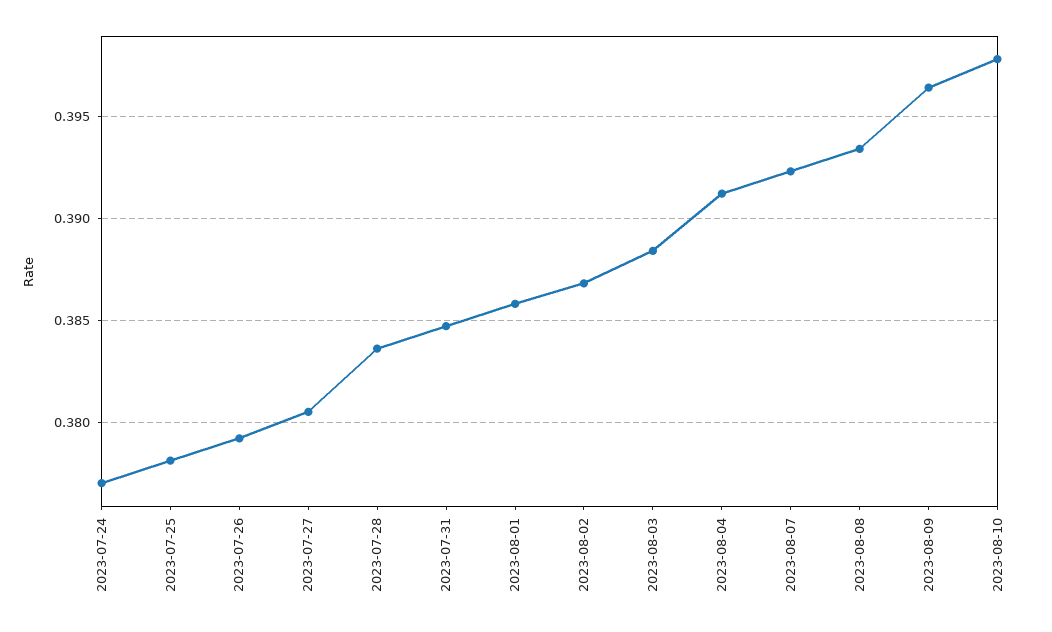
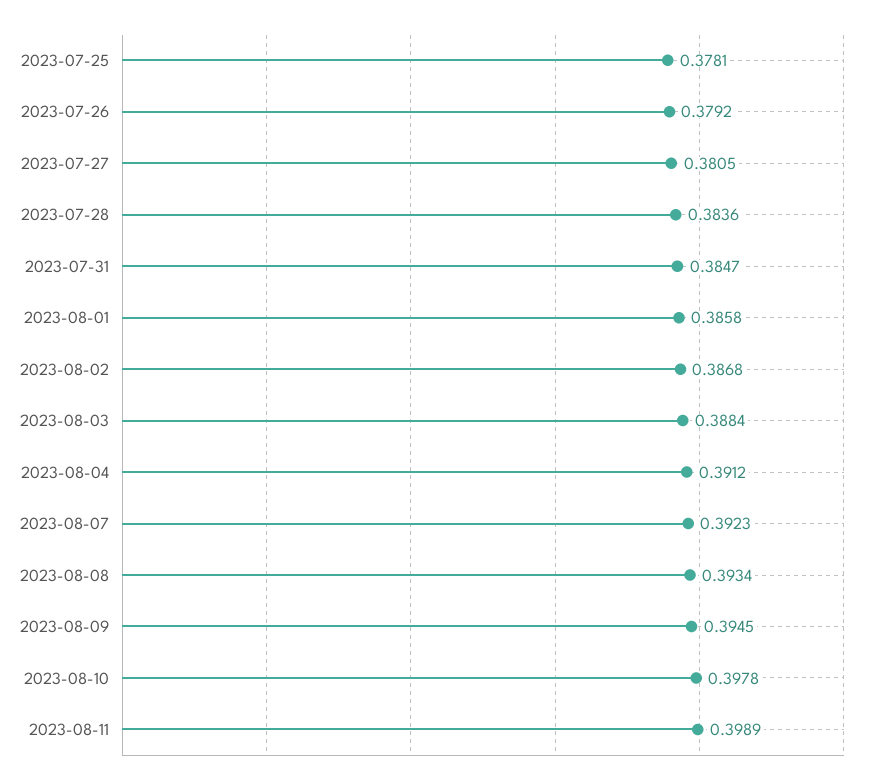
2023-07-24: 0.377 -> none
2023-08-09: 0.3965 -> 0.3945
2023-08-11: none -> 0.3989

